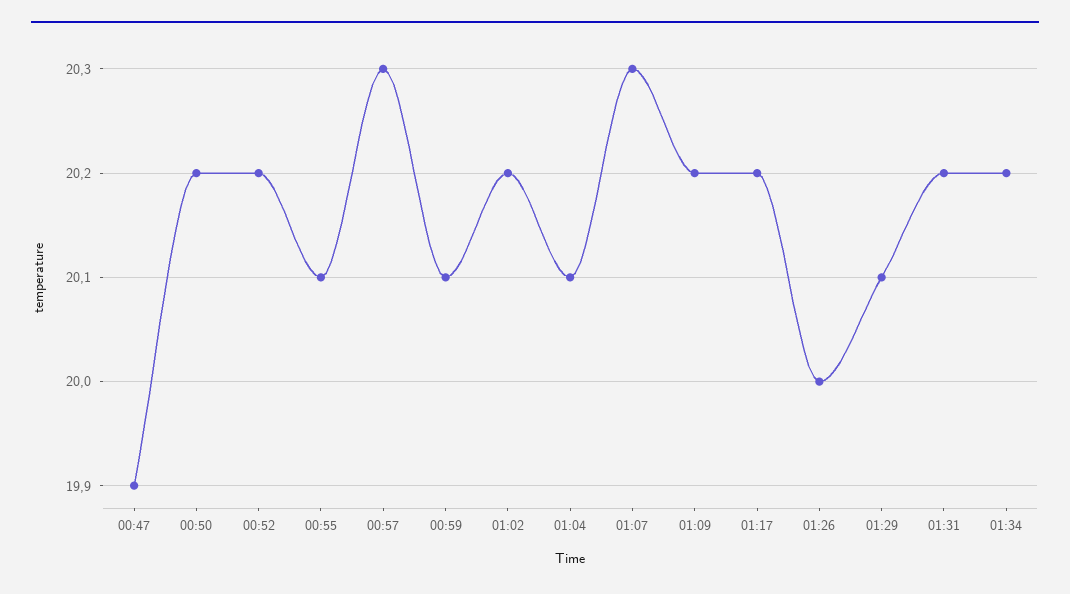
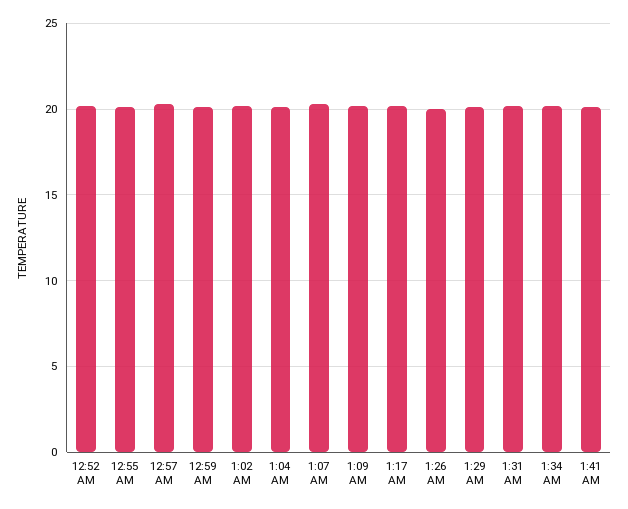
00:47: 19.9 -> none
00:50: 20.2 -> none
1:41 AM: none -> 20

